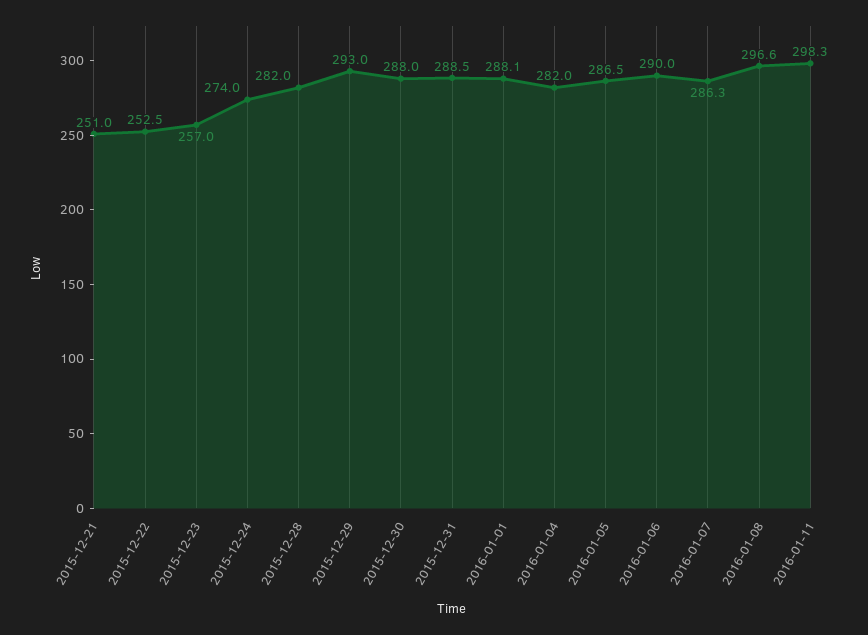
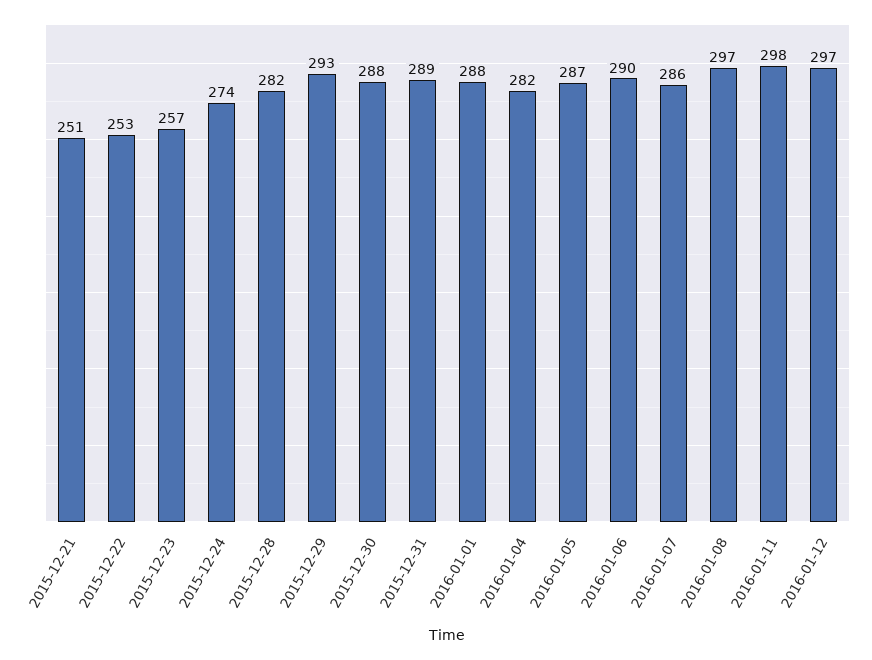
2016-01-12: none -> 297

